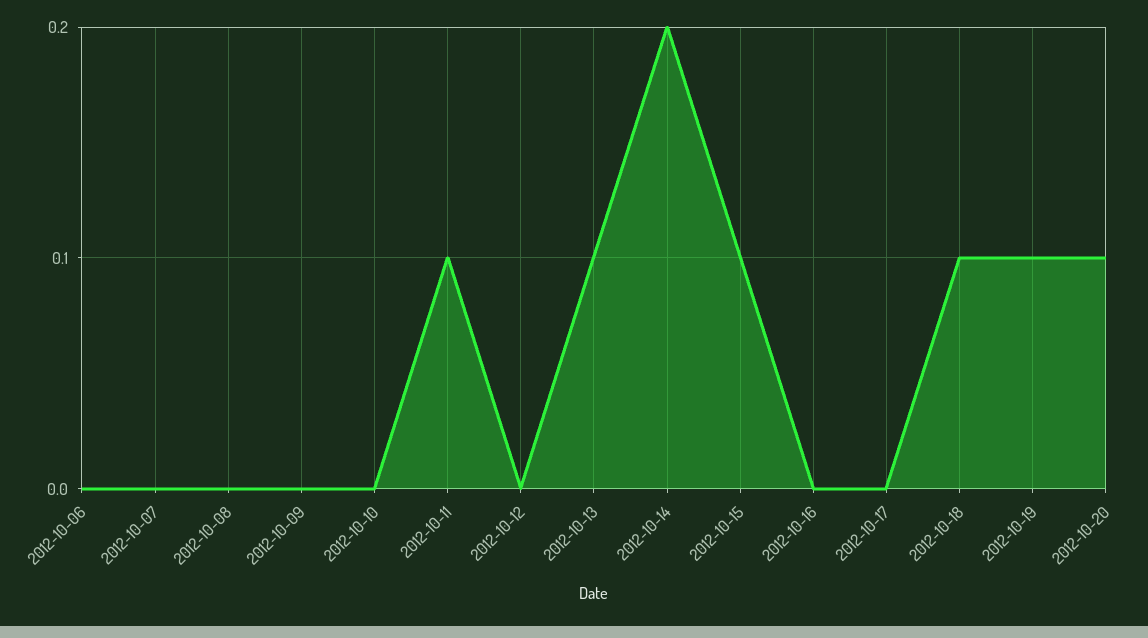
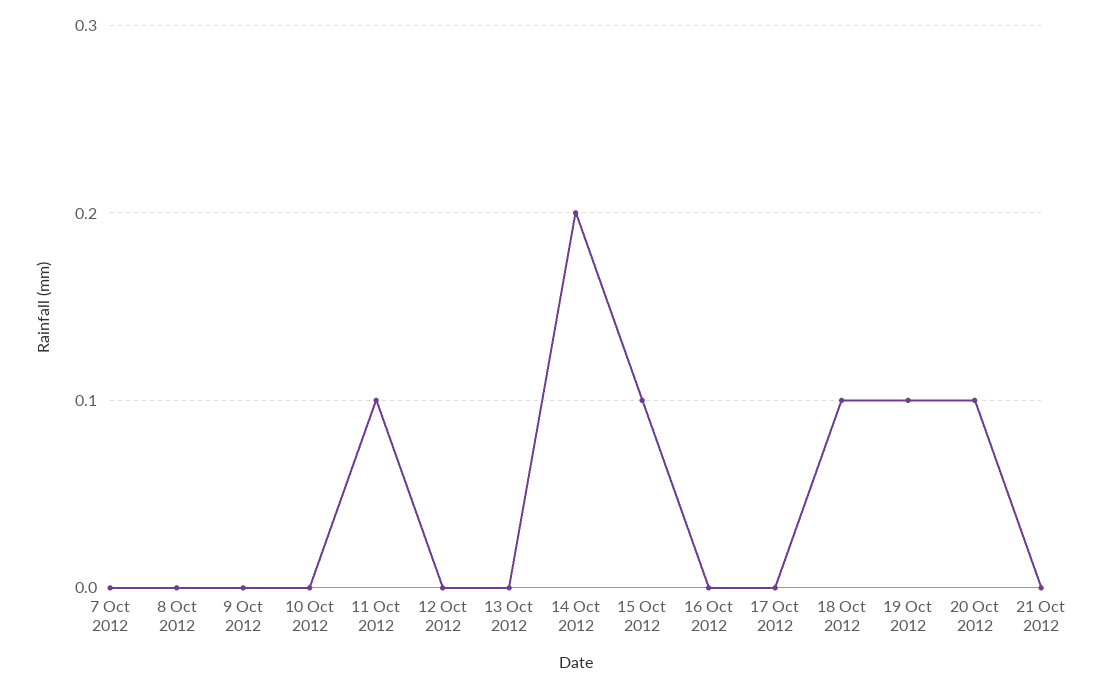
2012-10-06: 0 -> none
2012-10-13: 0.1 -> 0
21 Oct 2012: none -> 0

